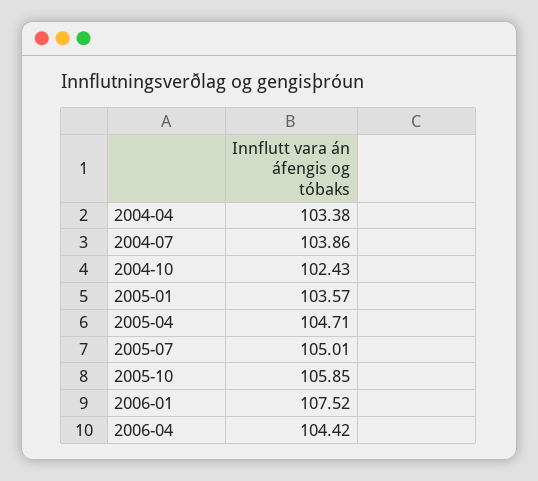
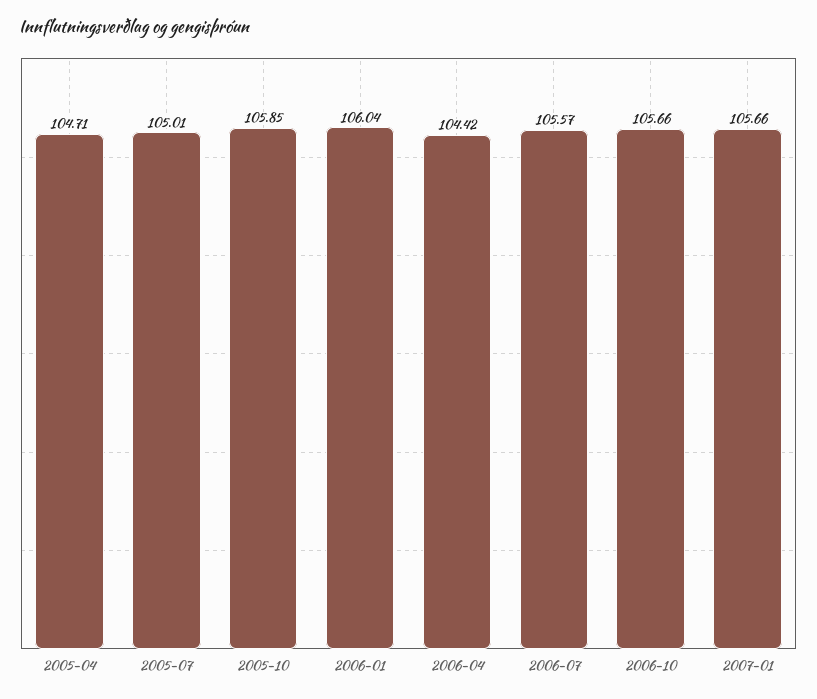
2004-04: 103.38 -> none
2004-07: 103.86 -> none
2004-10: 102.43 -> none
2005-01: 103.57 -> none
2006-01: 107.52 -> 106.04
2006-07: none -> 105.57
2006-10: none -> 105.66
2007-01: none -> 105.66

